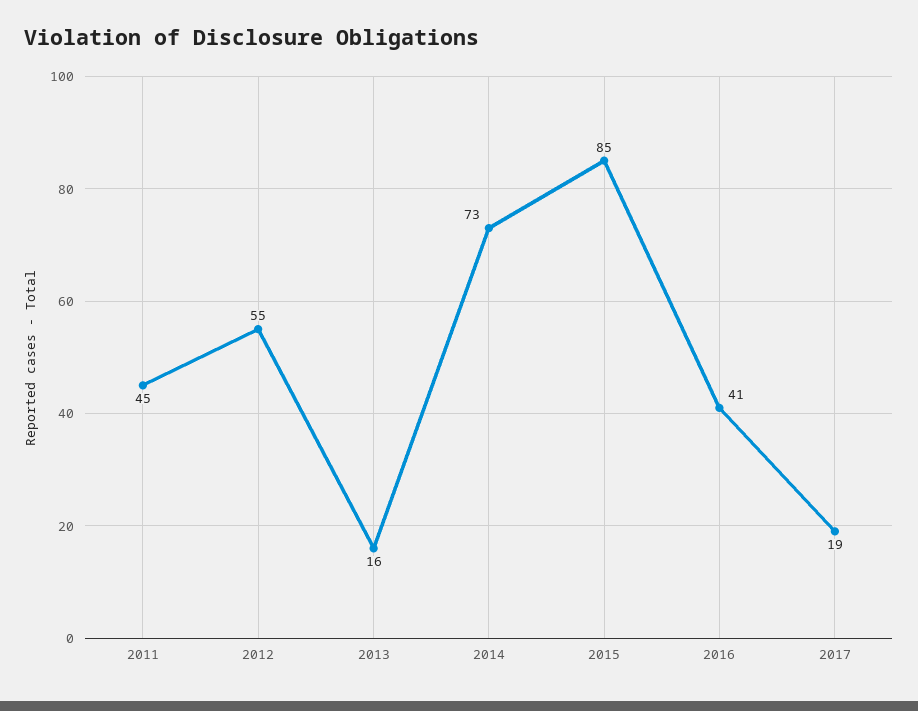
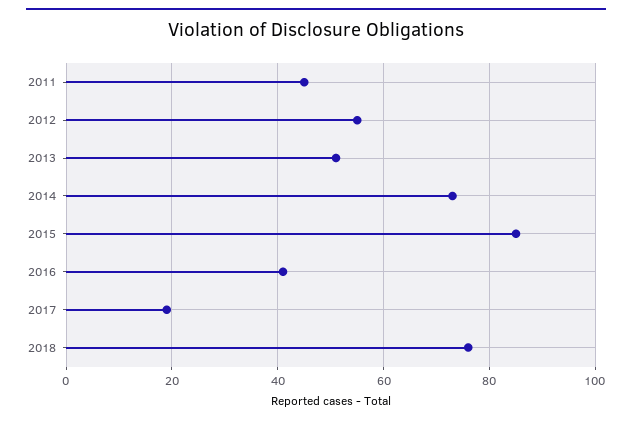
2013: 16 -> 50
2018: none -> 75

